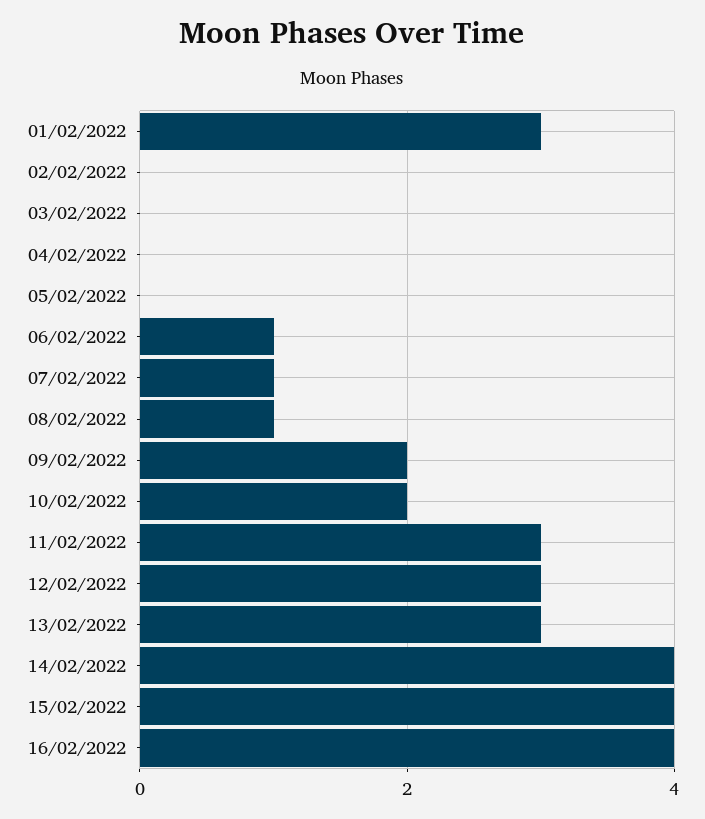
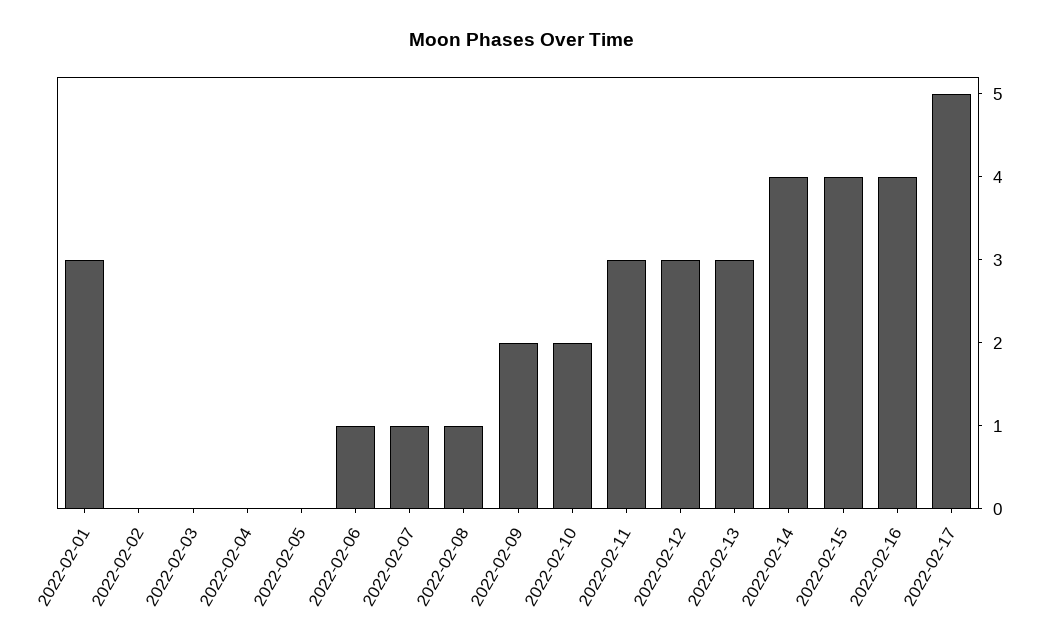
2022-02-17: none -> 5

